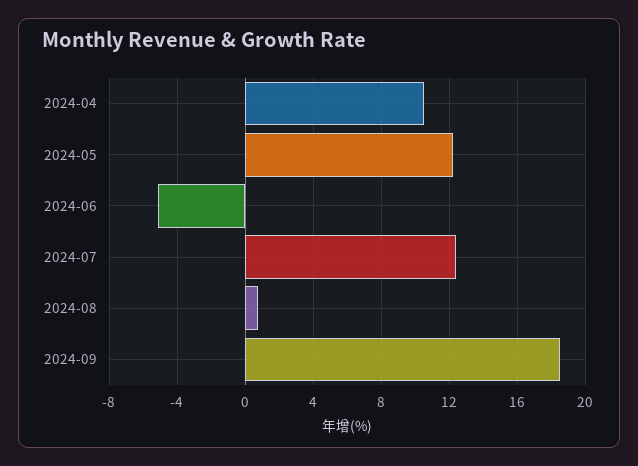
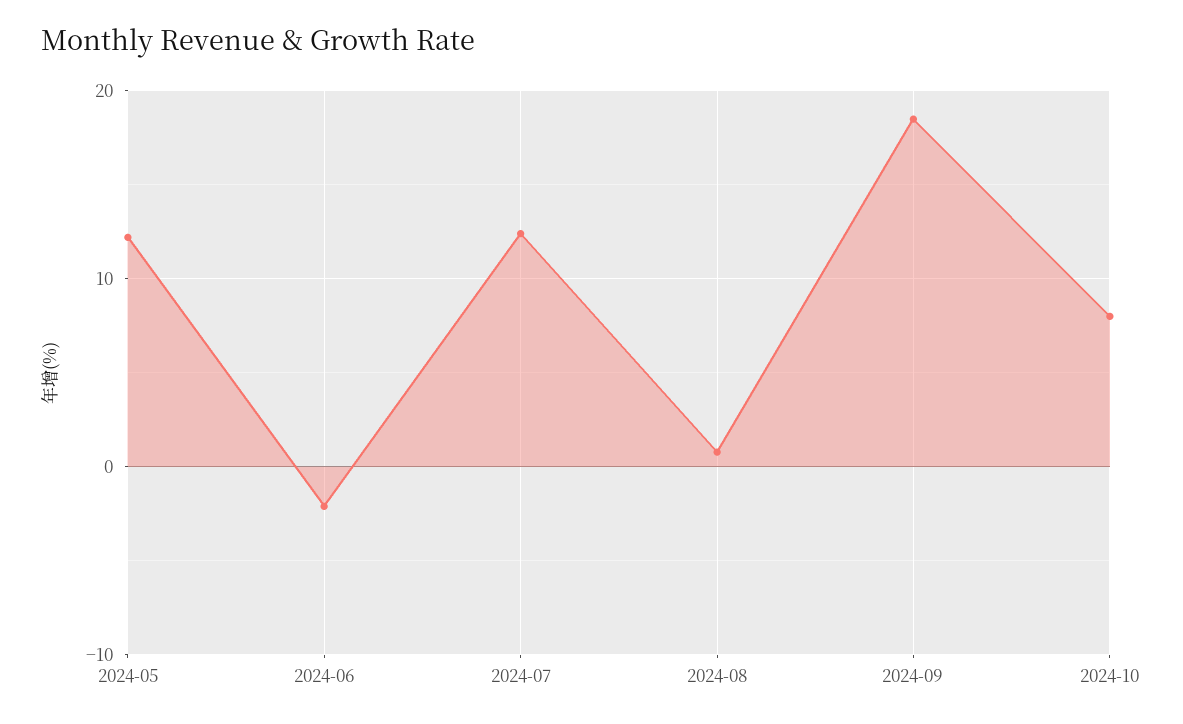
2024-04: 10.5 -> none
2024-06: -5 -> -2
2024-10: none -> 8

